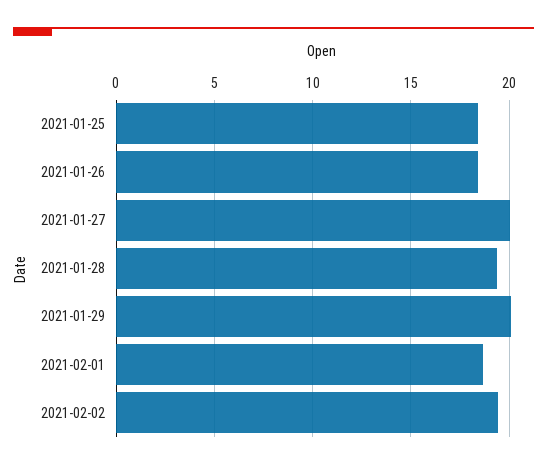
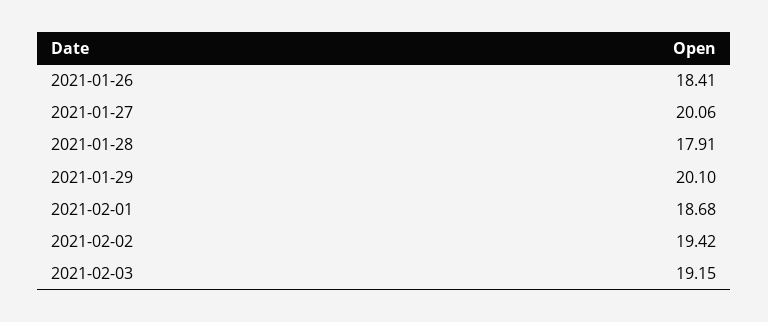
2021-01-25: 18.5 -> none
2021-01-28: 19.5 -> 17.91
2021-02-03: none -> 19.15

